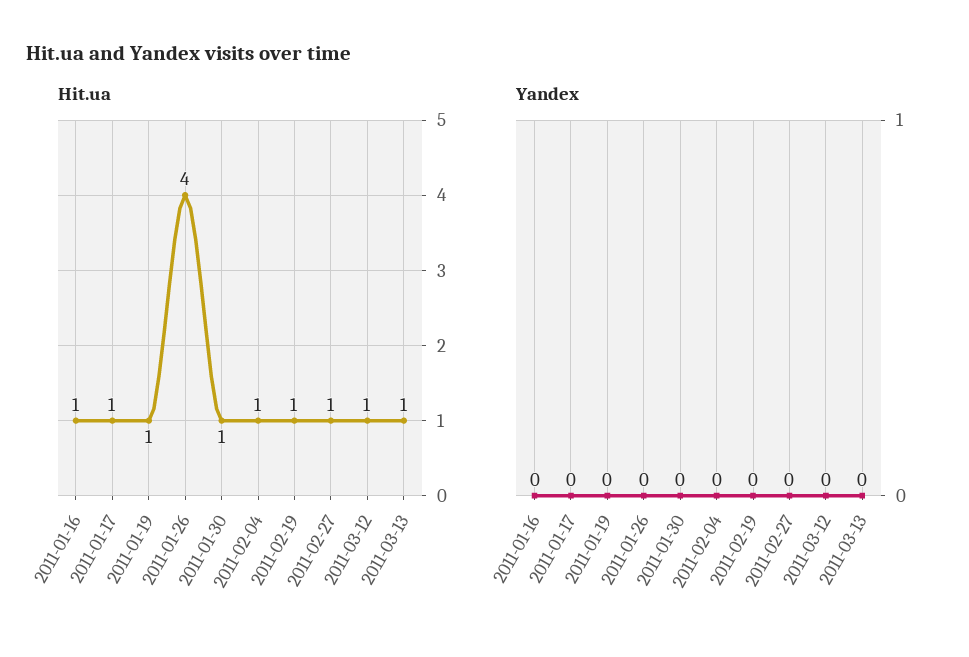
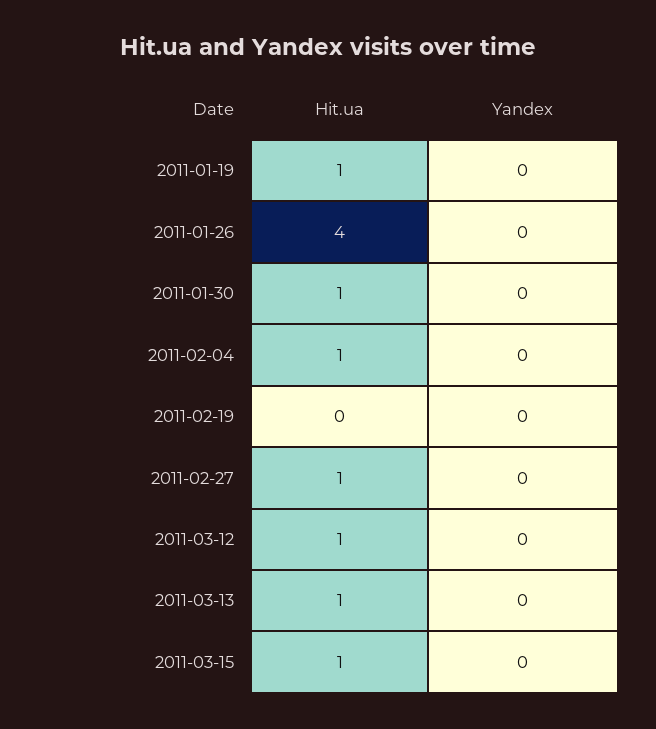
Hit.ua, 2011-01-16: 1 -> none
Hit.ua, 2011-01-17: 1 -> none
Hit.ua, 2011-02-19: 1 -> 0
Yandex, 2011-01-16: 0 -> none
Yandex, 2011-01-17: 0 -> none
Hit.ua, 2011-03-15: none -> 1
Yandex, 2011-03-15: none -> 0

